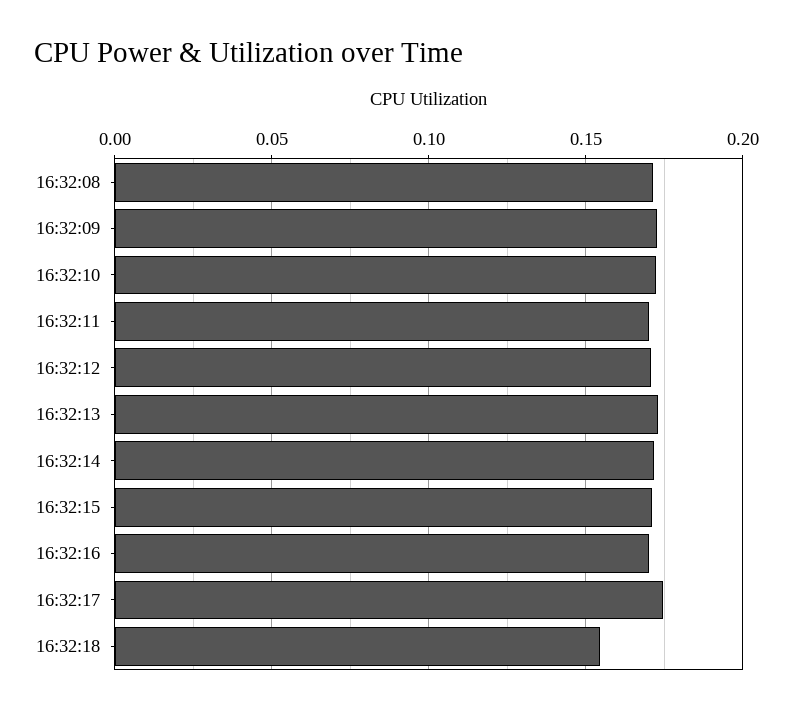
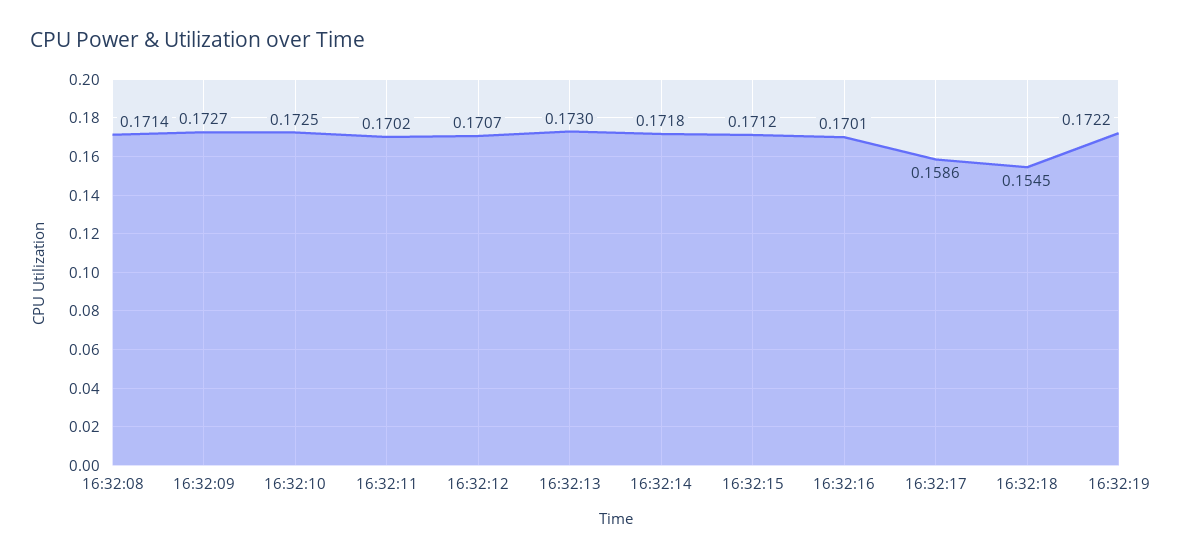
16:32:17: 0.175 -> 0.1586
16:32:19: none -> 0.1722

